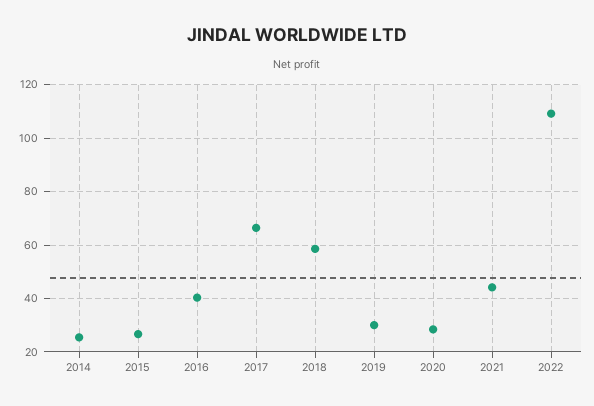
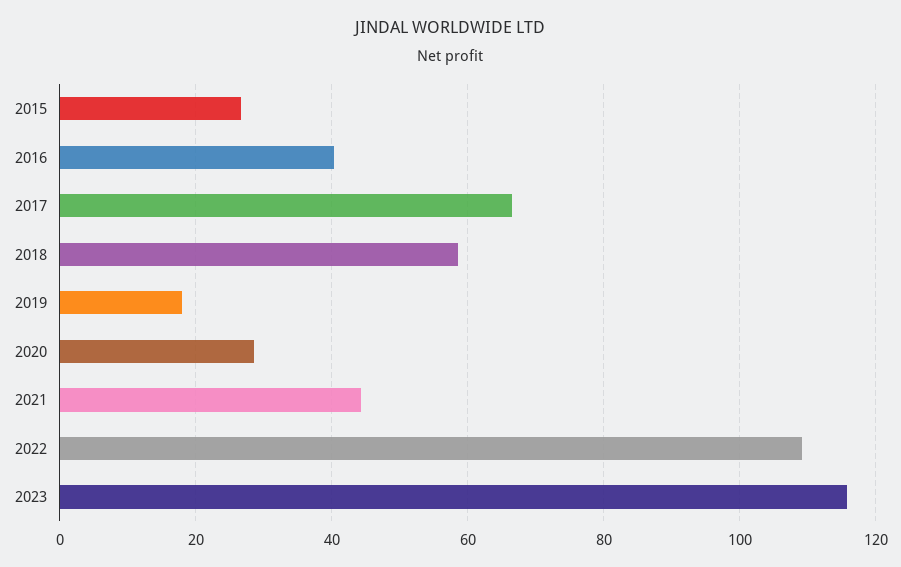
2014: 25 -> none
2019: 30 -> 18
2023: none -> 116

